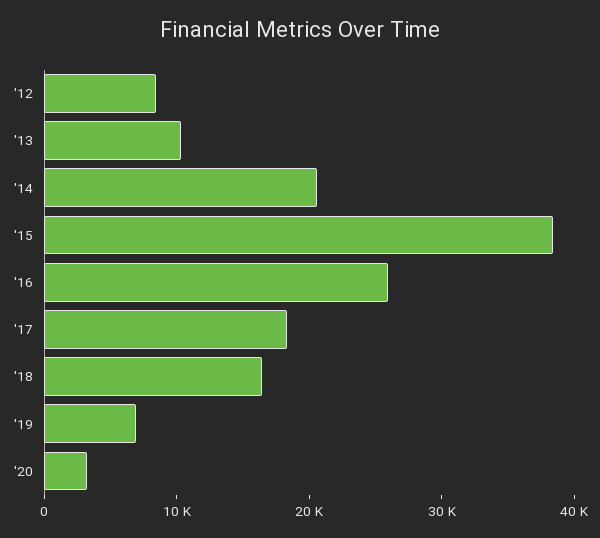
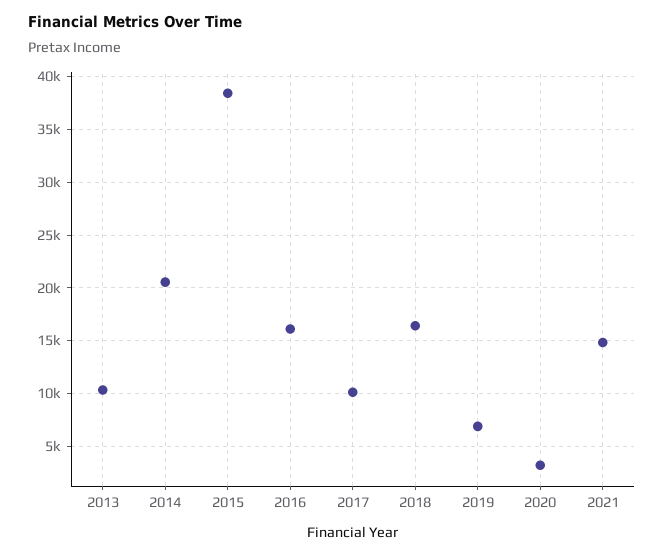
'12: 8000 -> none
'16: 26000 -> 16000
'17: 18000 -> 10000
2021: none -> 15000

